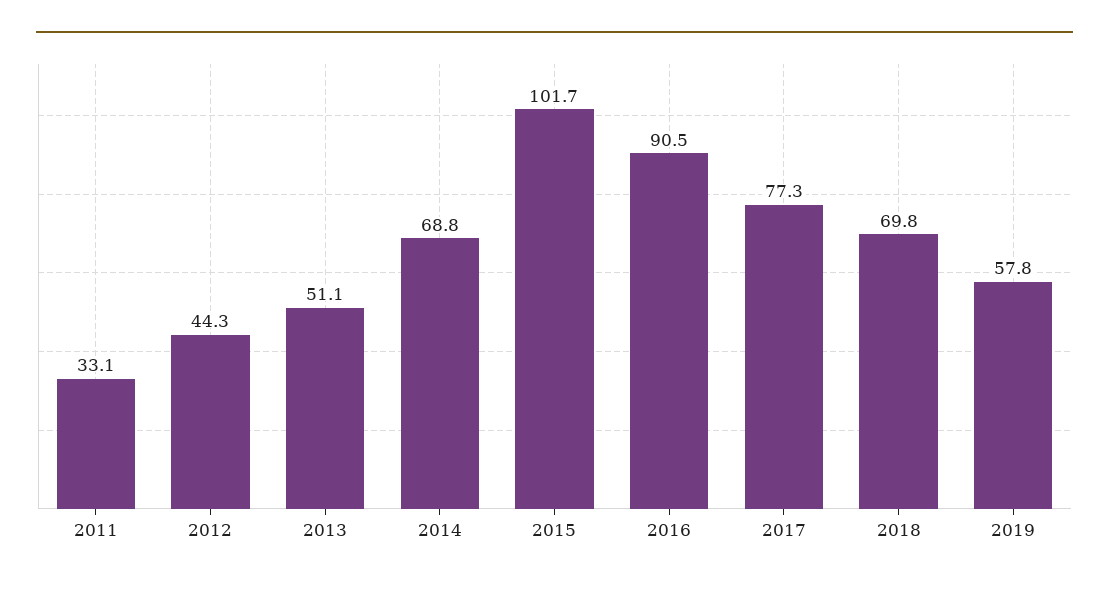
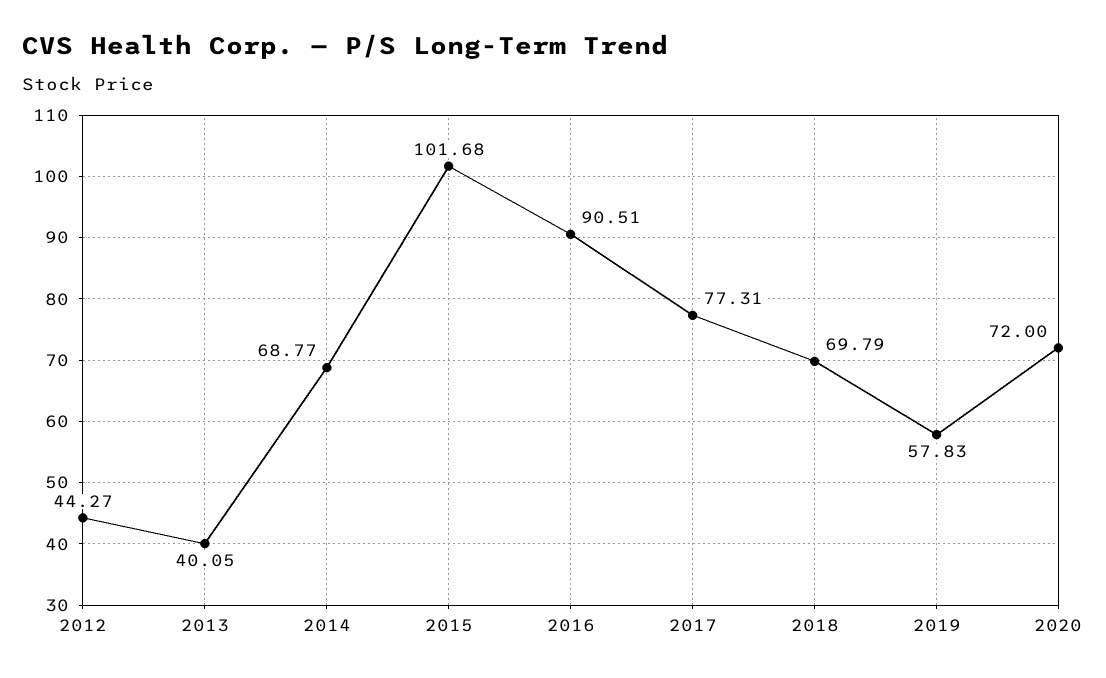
2011: 33.1 -> none
2013: 51.1 -> 40.05
2020: none -> 72

